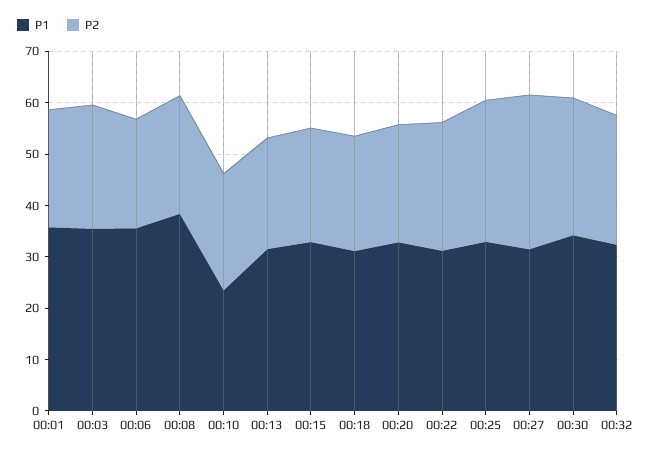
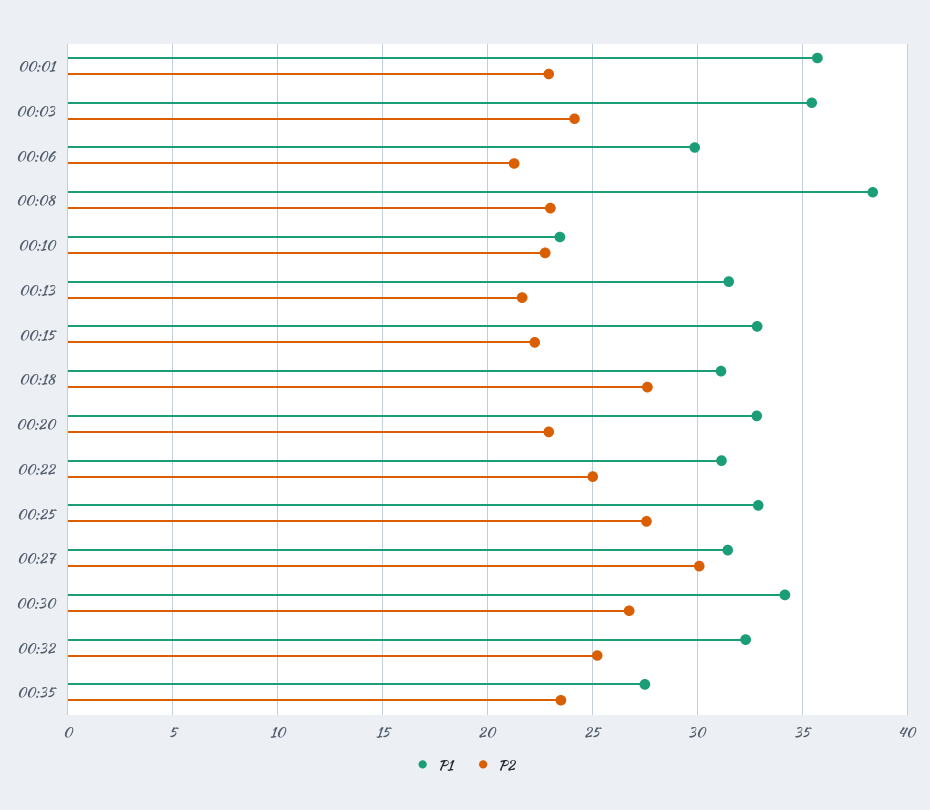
P1, 00:06: 36 -> 30
P2, 00:18: 22 -> 27.5
P1, 00:35: none -> 27.5
P2, 00:35: none -> 23.5

